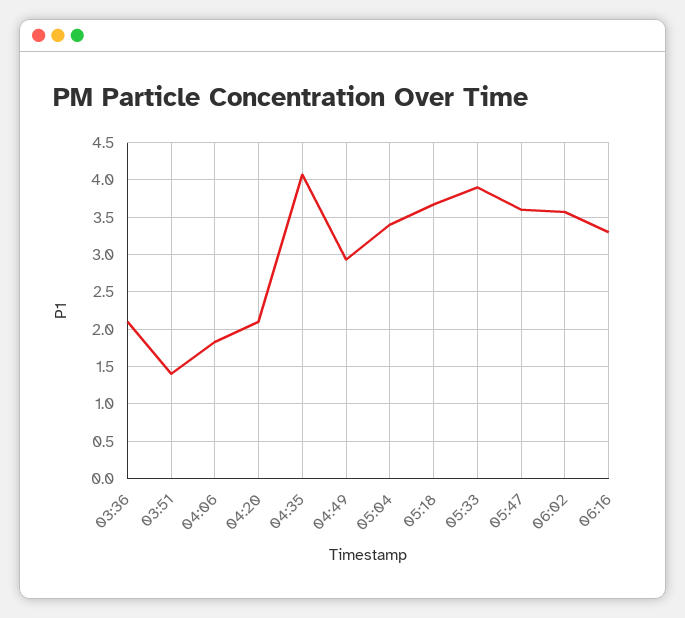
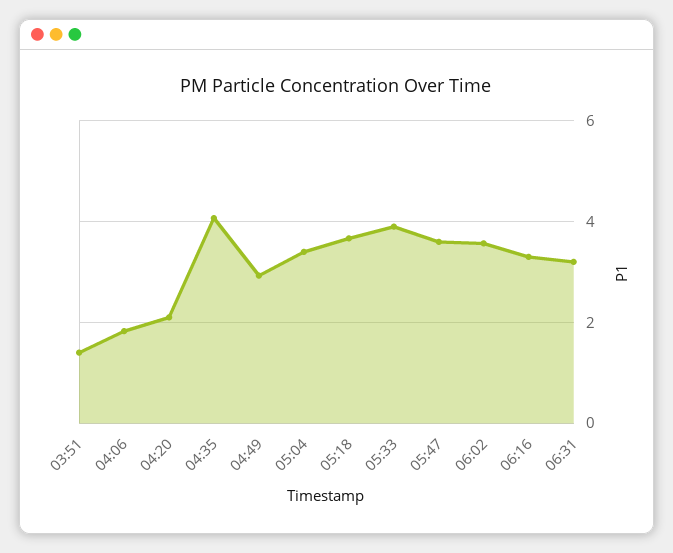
03:36: 2.1 -> none
06:31: none -> 3.2

